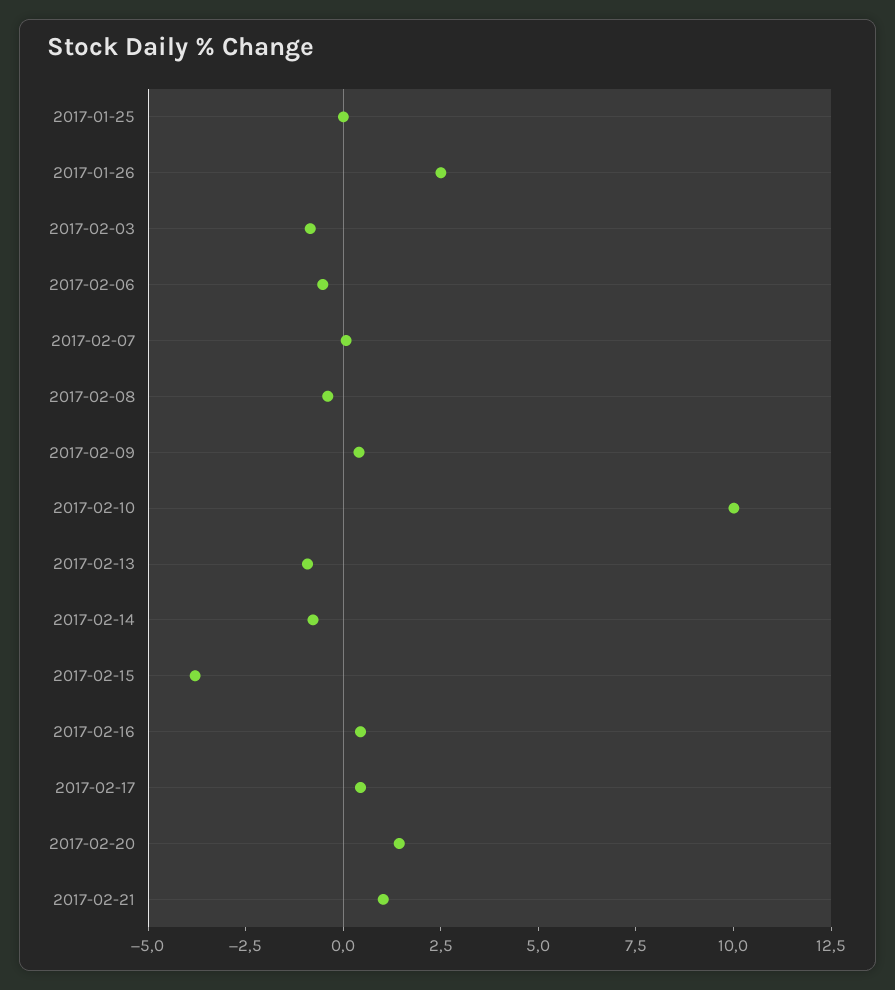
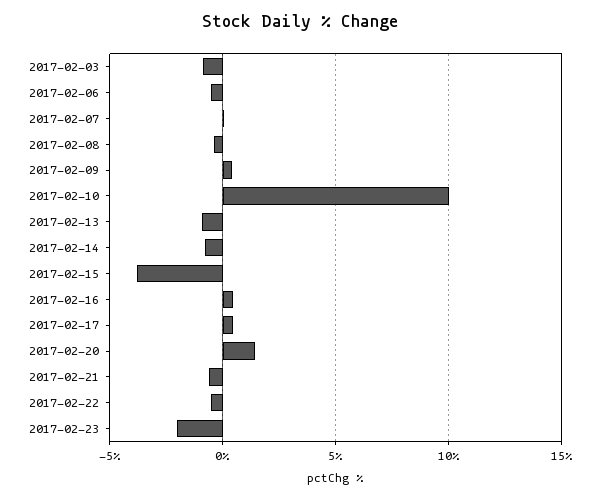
2017-01-25: 0 -> none
2017-01-26: 2.5 -> none
2017-02-21: 1 -> -0.5
2017-02-22: none -> -0.5
2017-02-23: none -> -2

